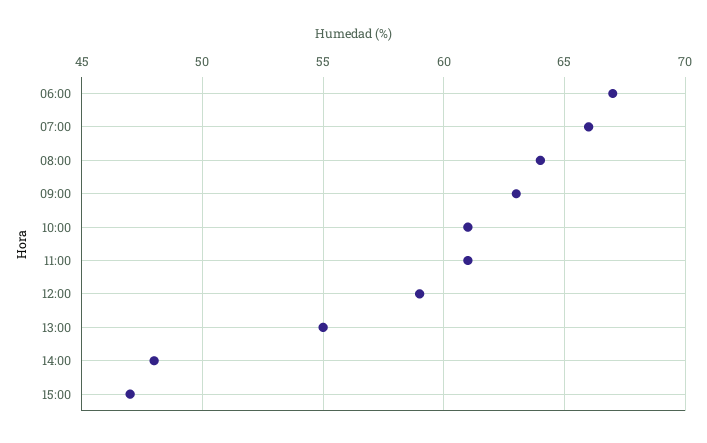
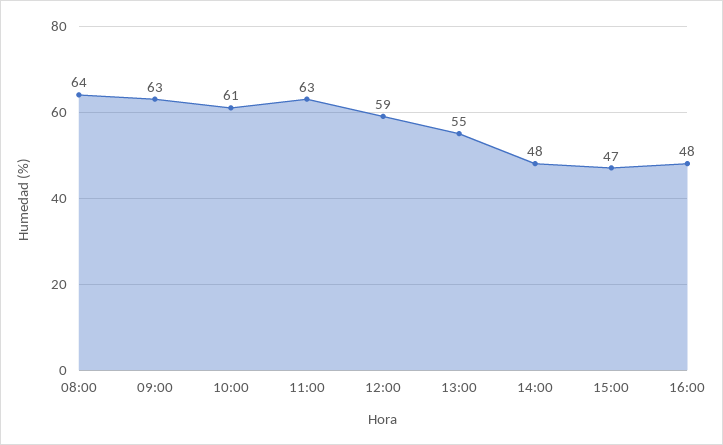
06:00: 67 -> none
07:00: 66 -> none
11:00: 61 -> 63
16:00: none -> 48

